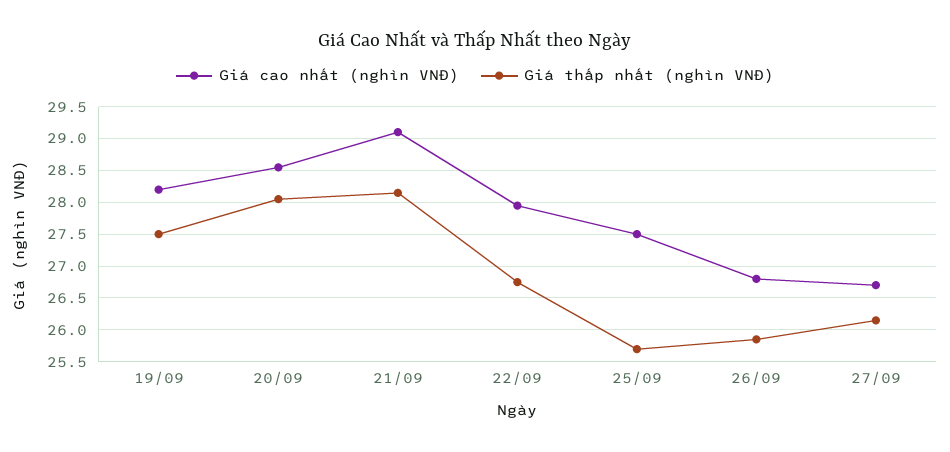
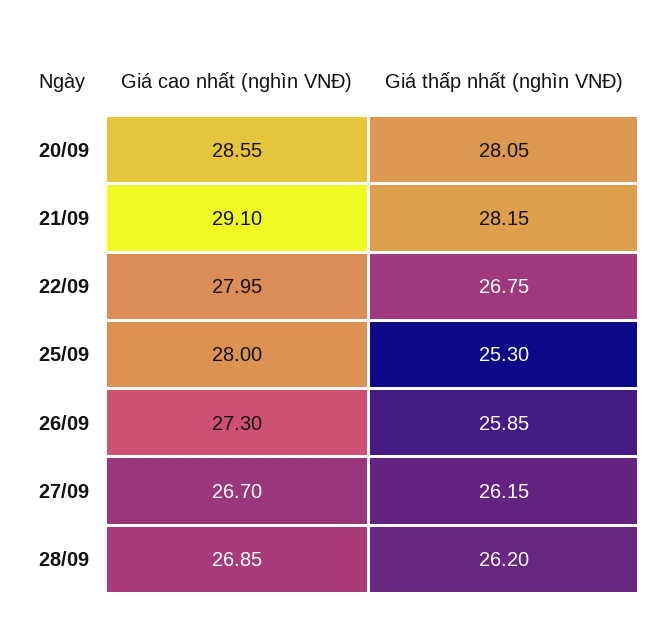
Giá cao nhất (nghìn VNĐ), 19/09: 28.2 -> none
Giá thấp nhất (nghìn VNĐ), 19/09: 27.5 -> none
Giá cao nhất (nghìn VNĐ), 25/09: 27.5 -> 28
Giá thấp nhất (nghìn VNĐ), 25/09: 25.7 -> 25.3
Giá cao nhất (nghìn VNĐ), 26/09: 26.8 -> 27.3
Giá cao nhất (nghìn VNĐ), 28/09: none -> 26.85
Giá thấp nhất (nghìn VNĐ), 28/09: none -> 26.2

